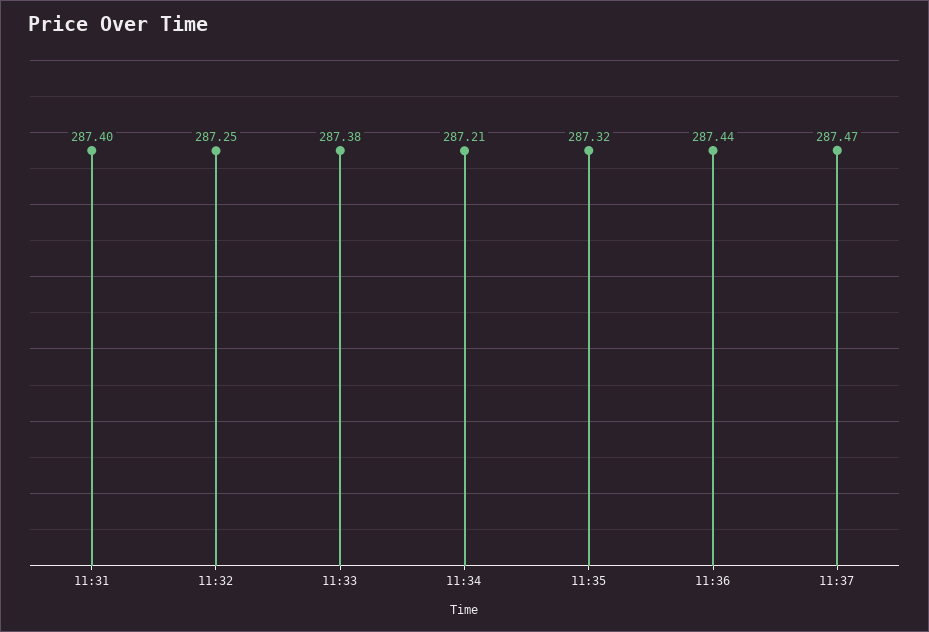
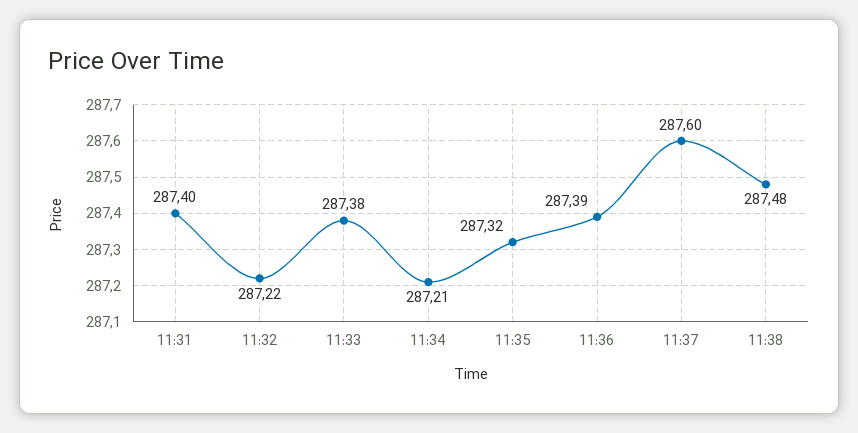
11:32: 287.25 -> 287.22
11:36: 287.44 -> 287.39
11:37: 287.47 -> 287.6
11:38: none -> 287.48

